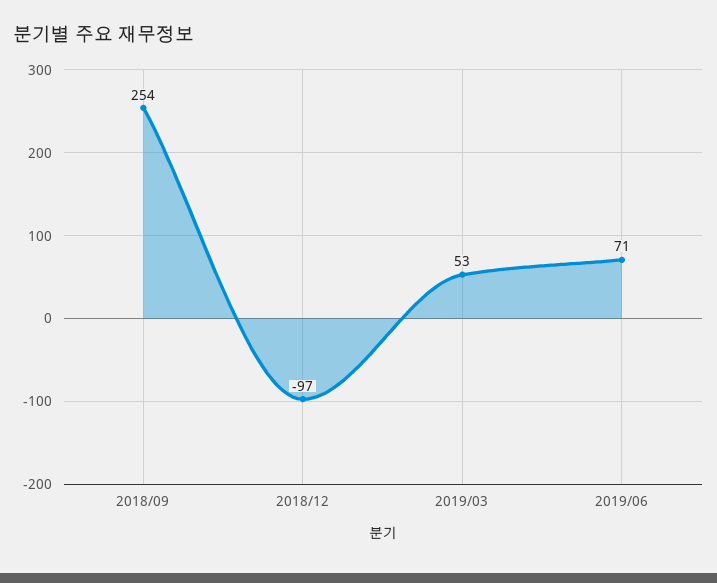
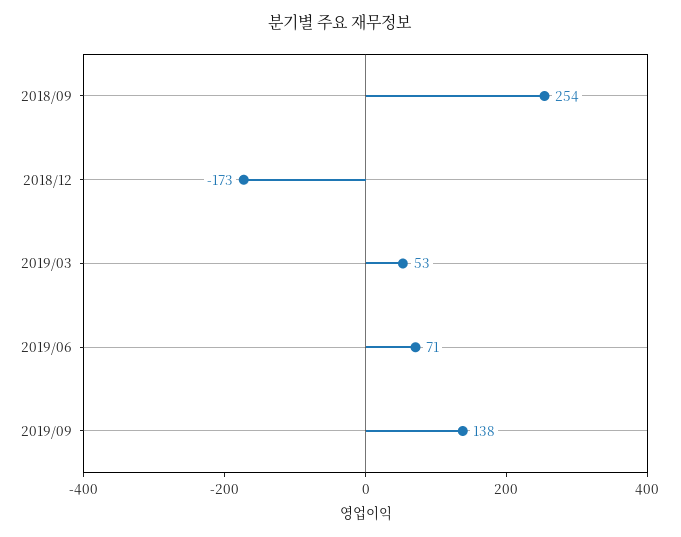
2018/12: -97 -> -173
2019/09: none -> 138

